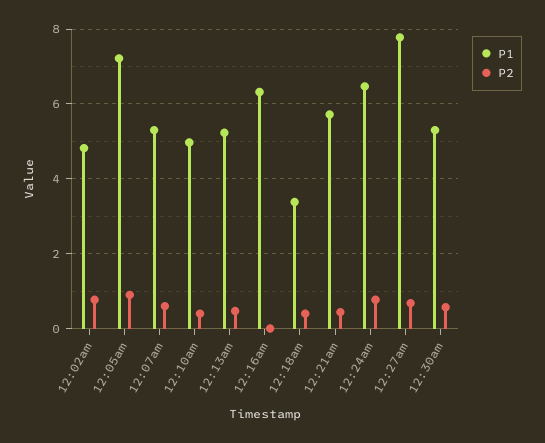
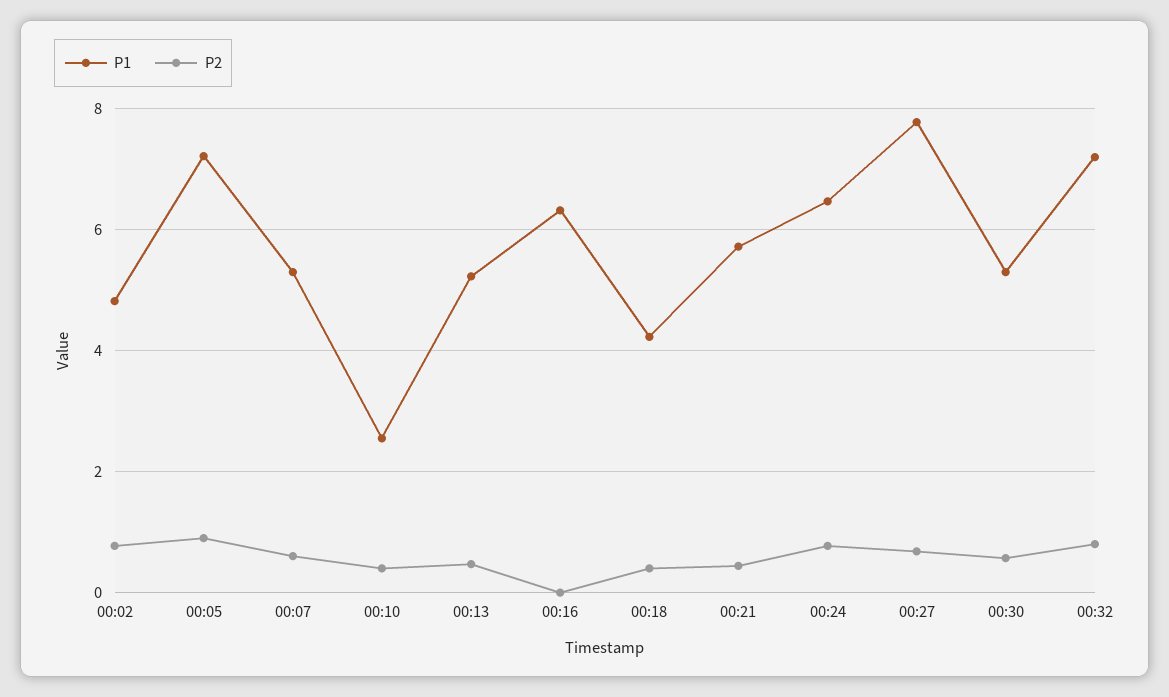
P1, 12:10am: 5 -> 2.6
P1, 12:18am: 3.4 -> 4.2
P1, 00:32: none -> 7.2
P2, 00:32: none -> 0.8

